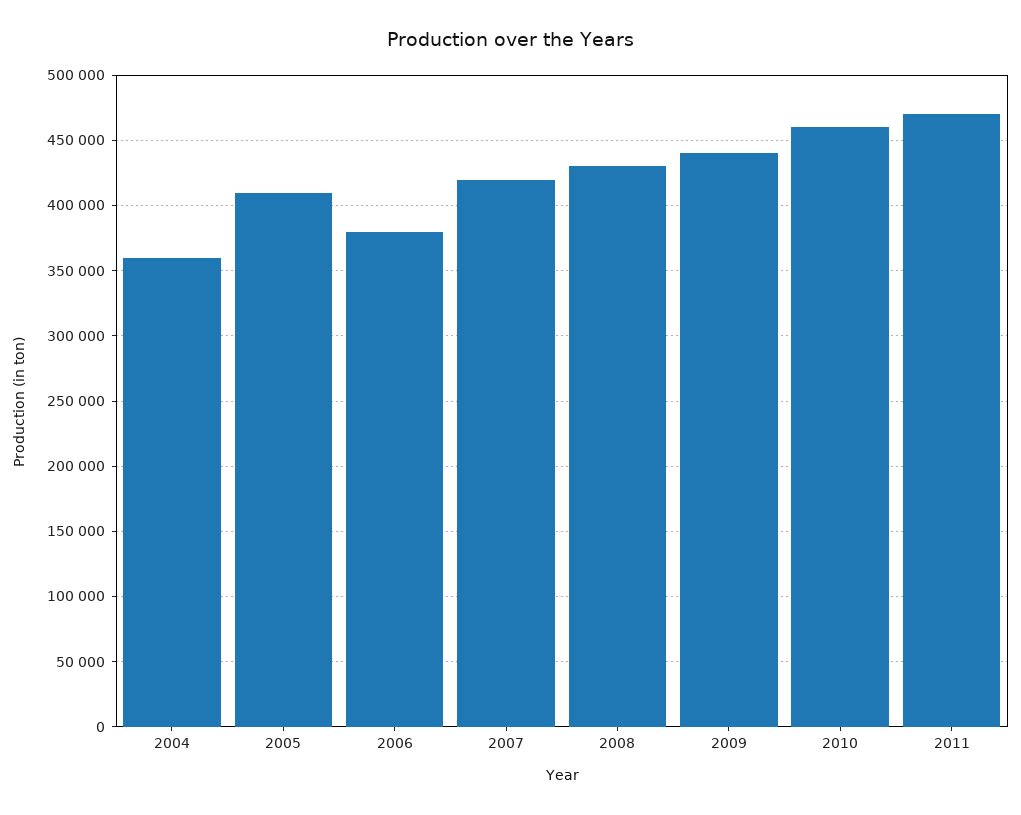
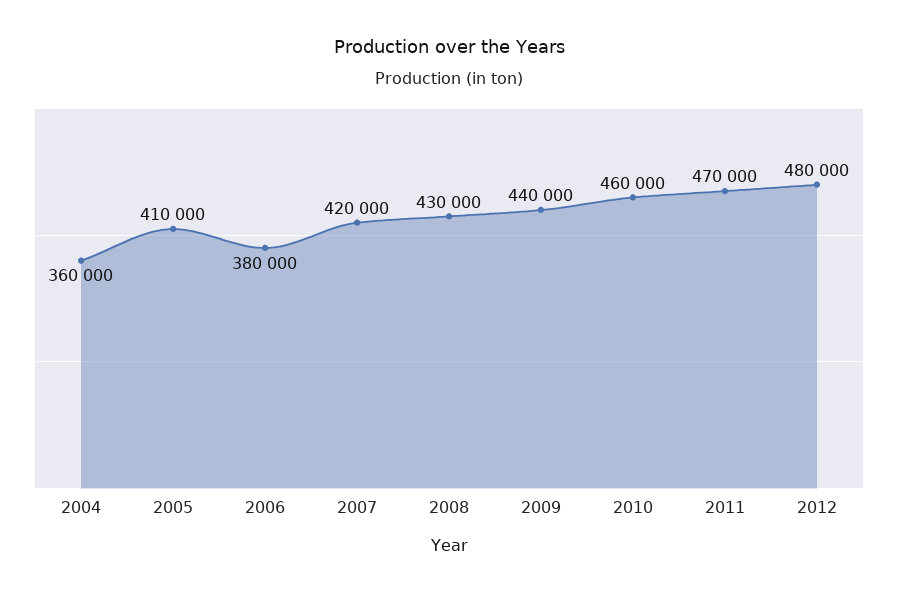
2012: none -> 480000

